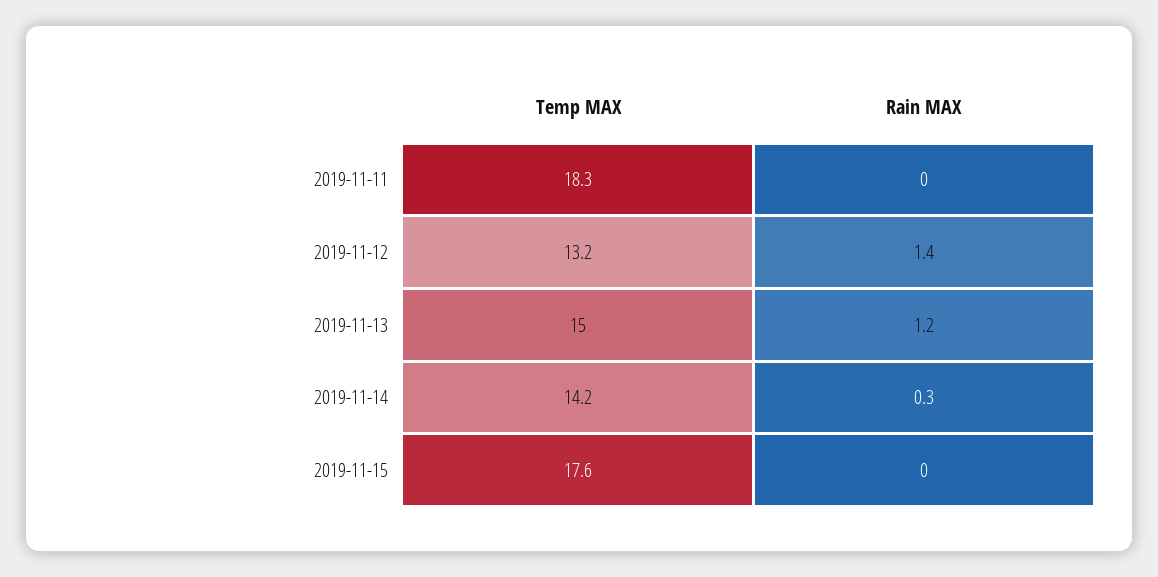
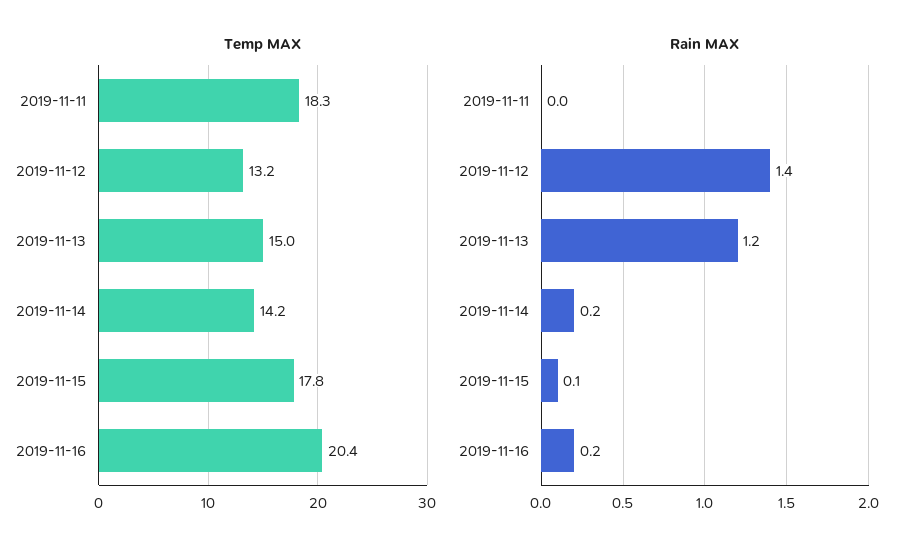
Rain MAX, 2019-11-14: 0.3 -> 0.2
Temp MAX, 2019-11-15: 17.6 -> 17.8
Rain MAX, 2019-11-15: 0 -> 0.1
Temp MAX, 2019-11-16: none -> 20.4
Rain MAX, 2019-11-16: none -> 0.2

